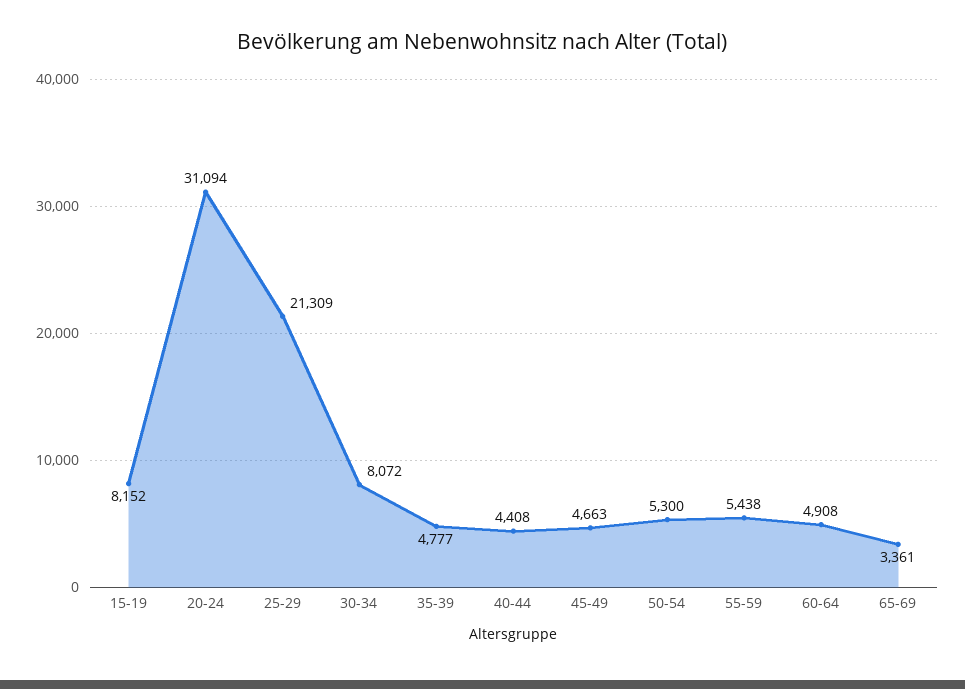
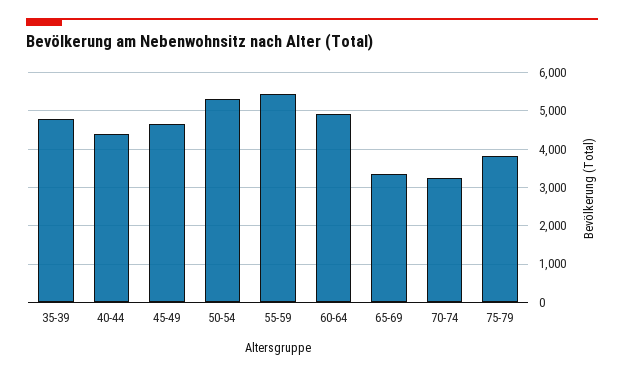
15-19: 8152 -> none
20-24: 31094 -> none
25-29: 21309 -> none
30-34: 8072 -> none
70-74: none -> 3200
75-79: none -> 3800

